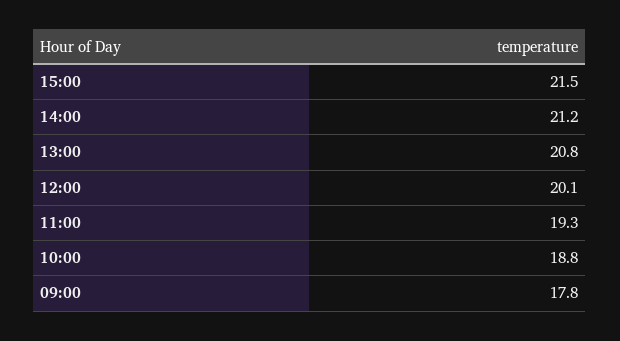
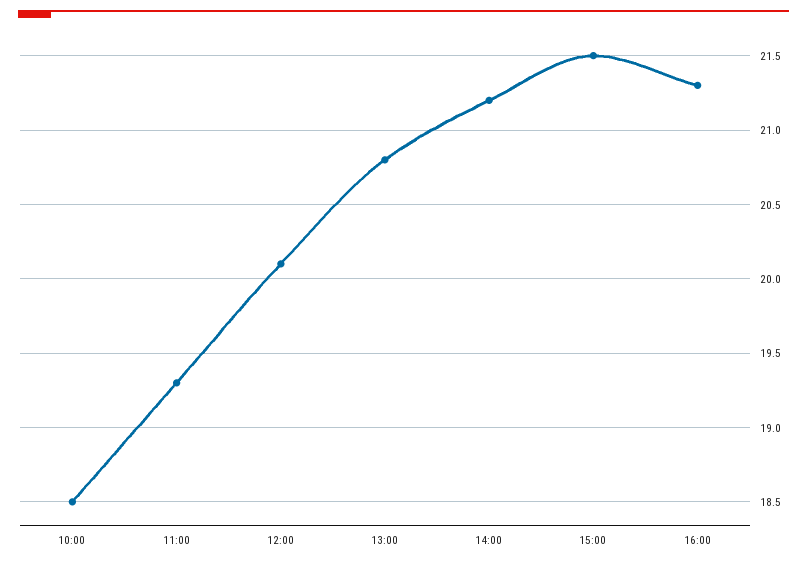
10:00: 18.8 -> 18.5
09:00: 17.8 -> none
16:00: none -> 21.3

